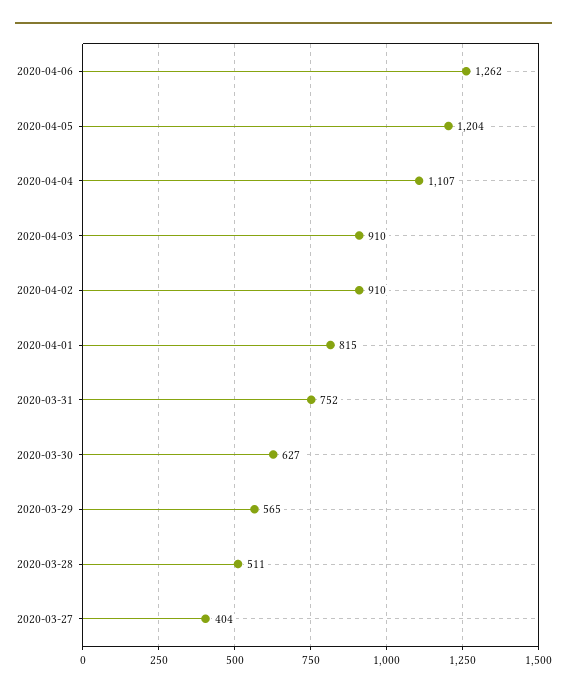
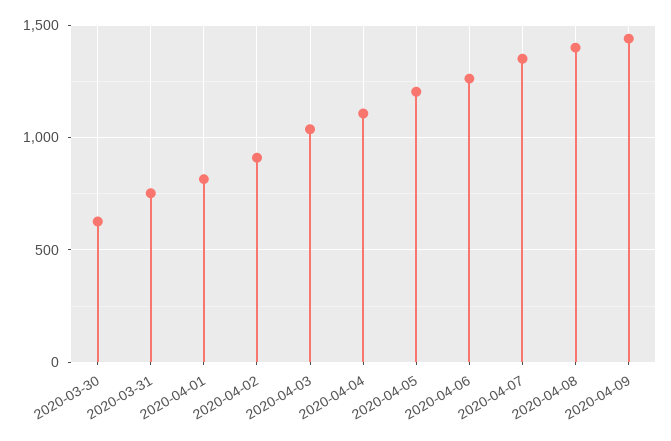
2020-04-03: 910 -> 1050
2020-03-29: 565 -> none
2020-03-28: 511 -> none
2020-03-27: 404 -> none
2020-04-07: none -> 1350
2020-04-08: none -> 1400
2020-04-09: none -> 1450

